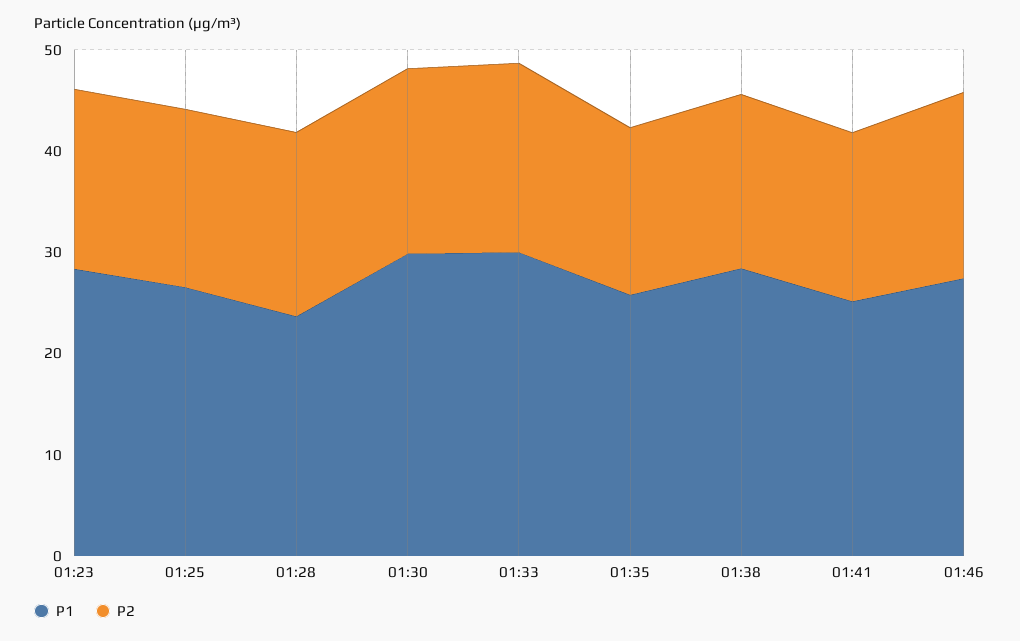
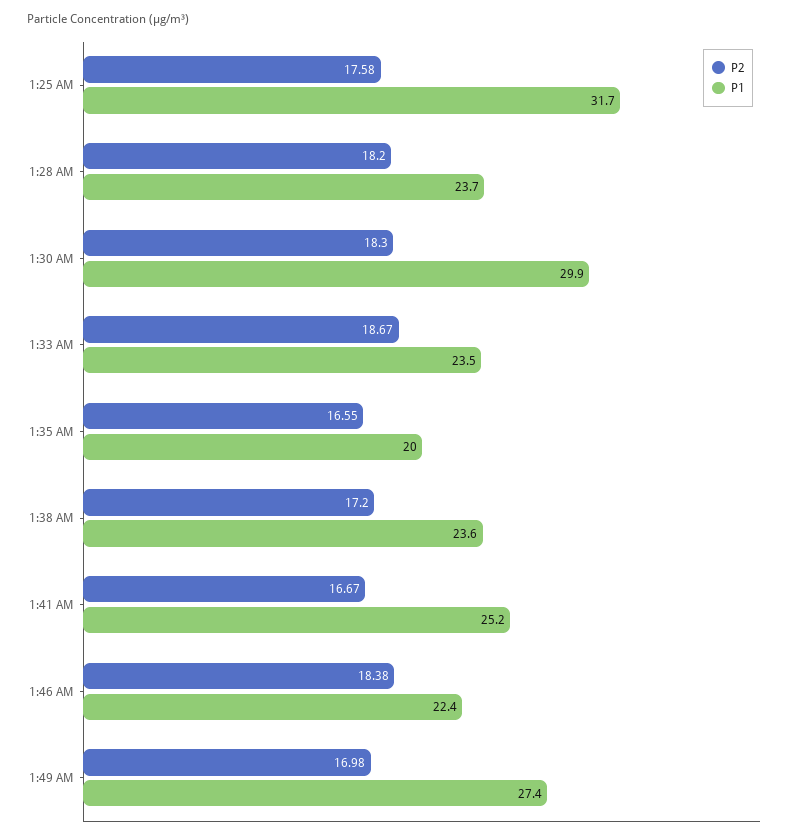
P1, 01:23: 28 -> none
P2, 01:23: 18 -> none
P1, 01:25: 26 -> 31.7
P1, 01:33: 30 -> 23.5
P1, 01:35: 26 -> 20
P1, 01:38: 28 -> 23.6
P1, 01:46: 28 -> 22.4
P2, 1:49 AM: none -> 16.98
P1, 1:49 AM: none -> 27.4

